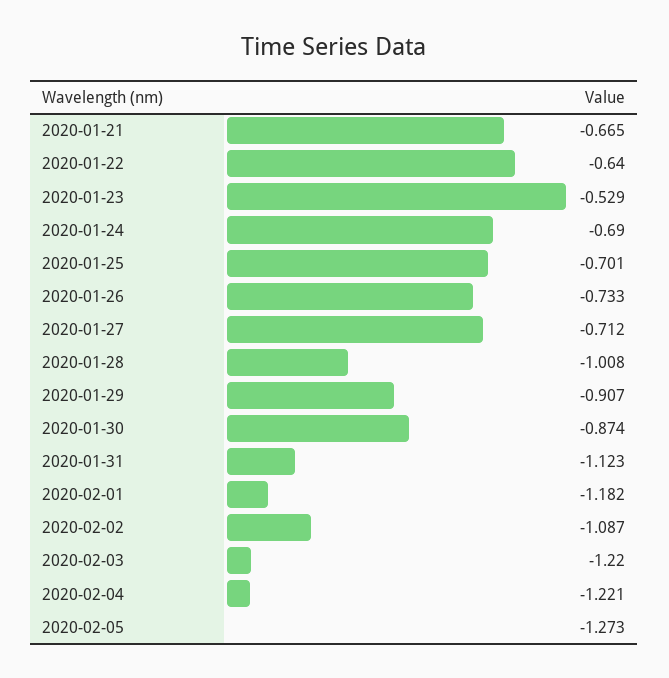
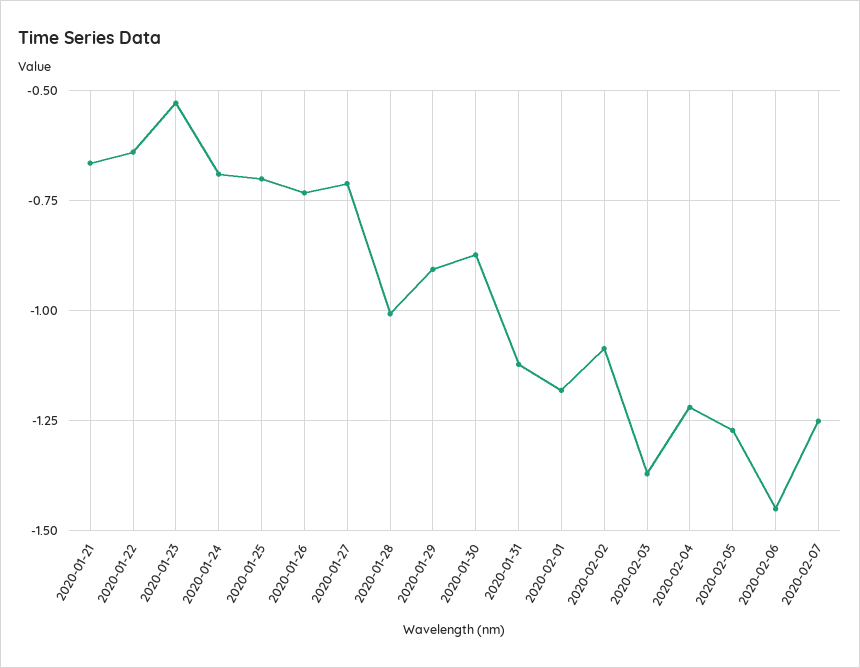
2020-02-03: -1.22 -> -1.375
2020-02-06: none -> -1.45
2020-02-07: none -> -1.25

